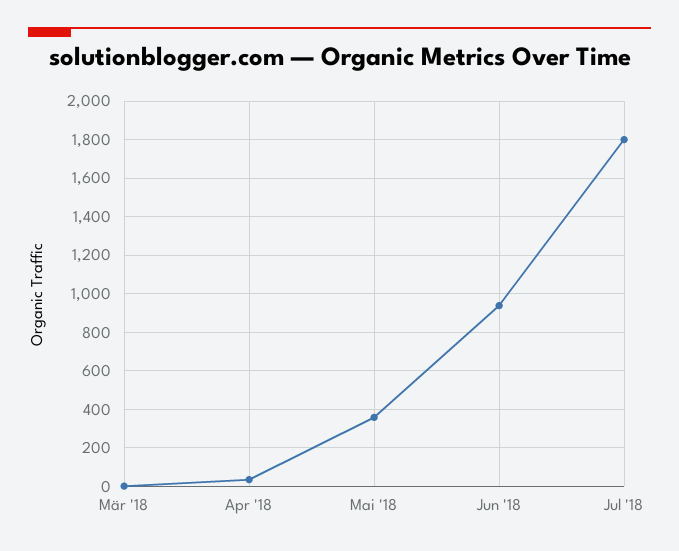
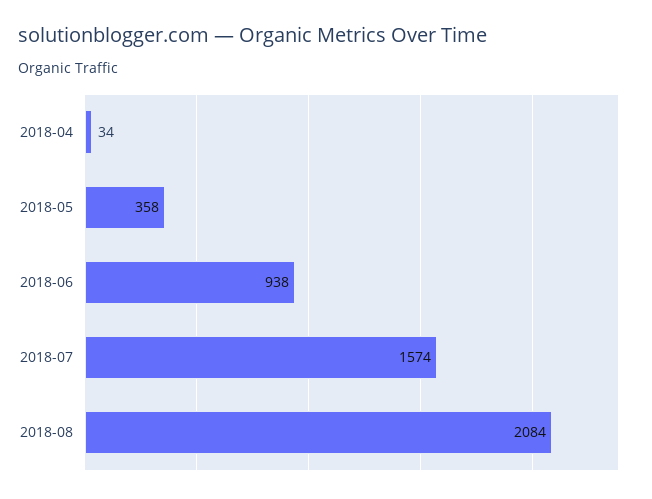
Mär '18: 0 -> none
Jul '18: 1800 -> 1574
2018-08: none -> 2084

